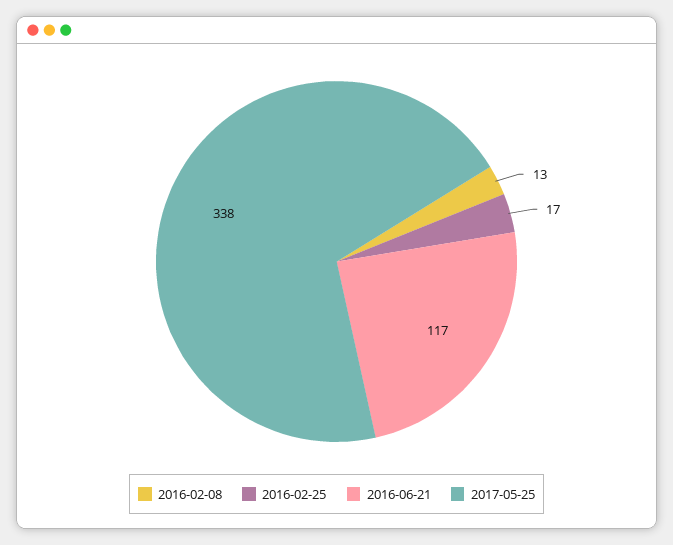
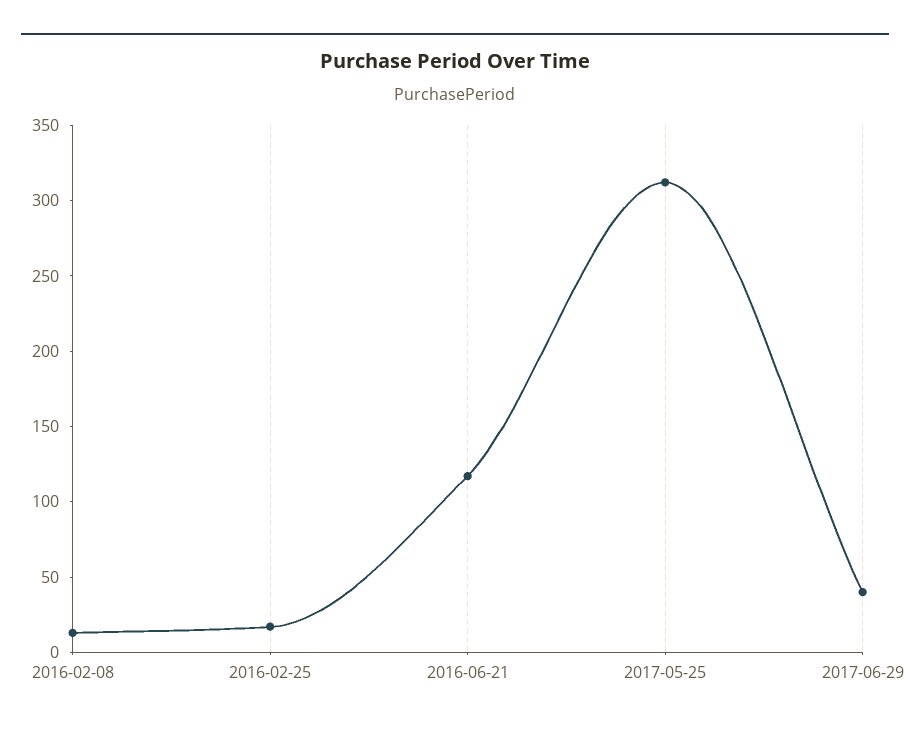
2017-05-25: 338 -> 310
2017-06-29: none -> 40

